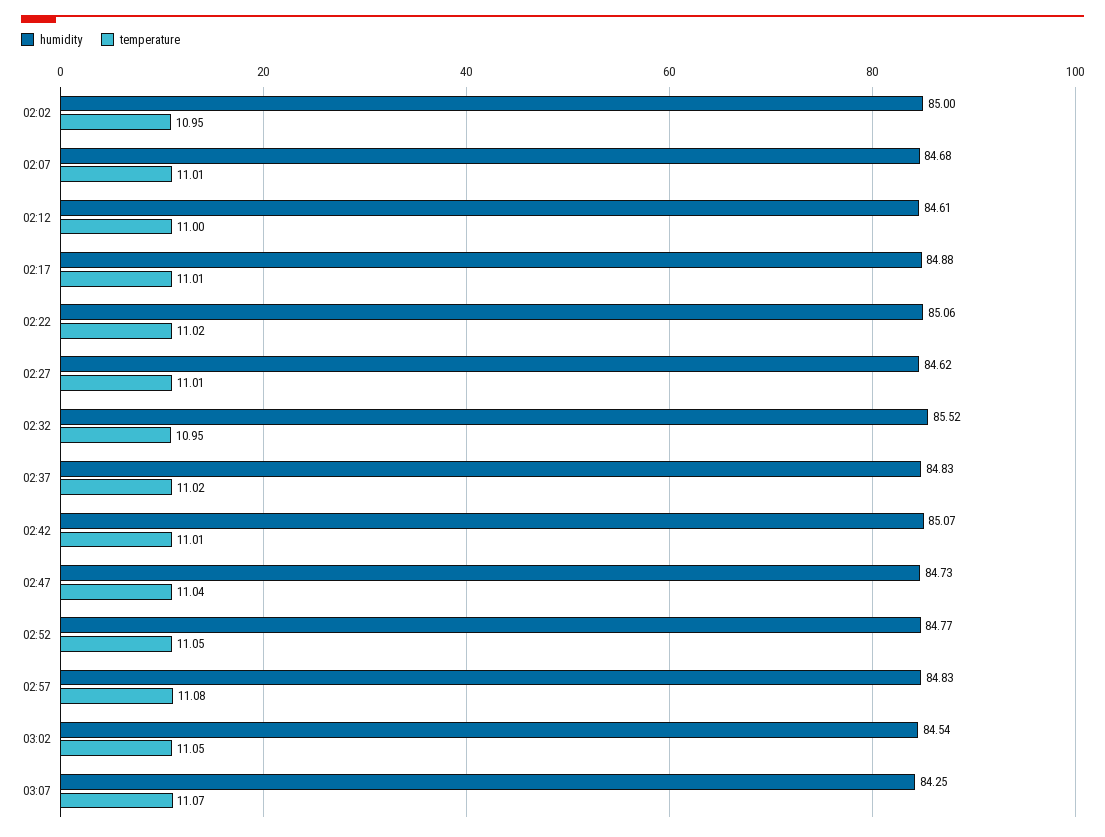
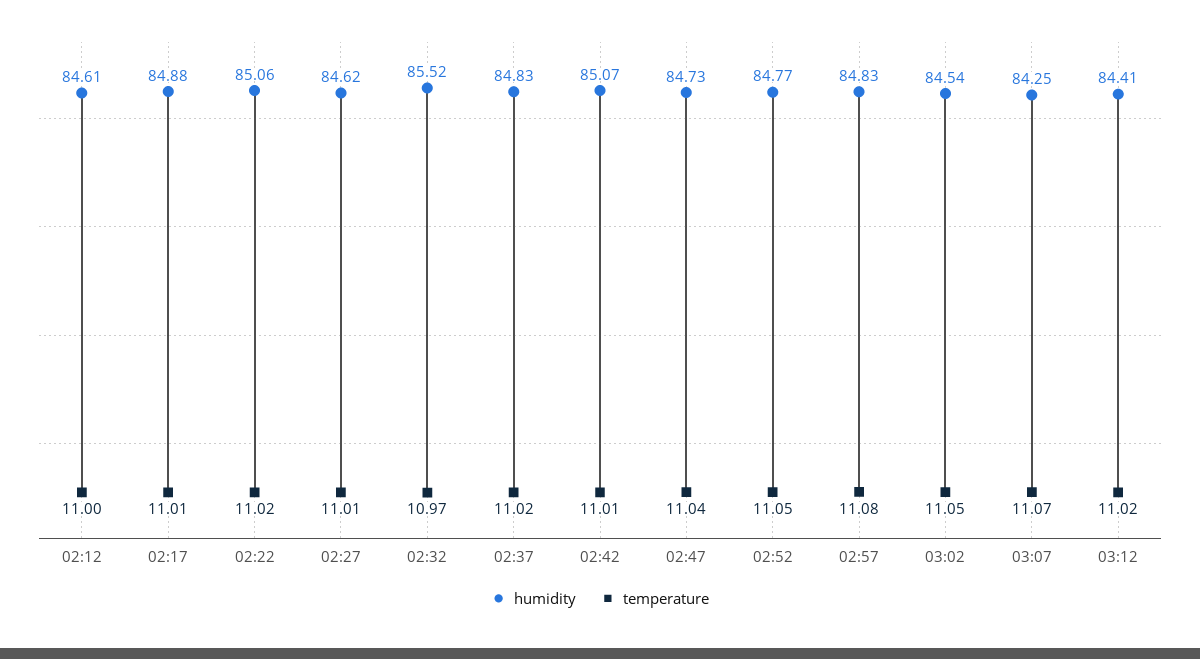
humidity, 02:02: 85 -> none
temperature, 02:02: 10.95 -> none
humidity, 02:07: 84.68 -> none
temperature, 02:07: 11.01 -> none
temperature, 02:32: 10.95 -> 10.97
humidity, 03:12: none -> 84.41
temperature, 03:12: none -> 11.02

